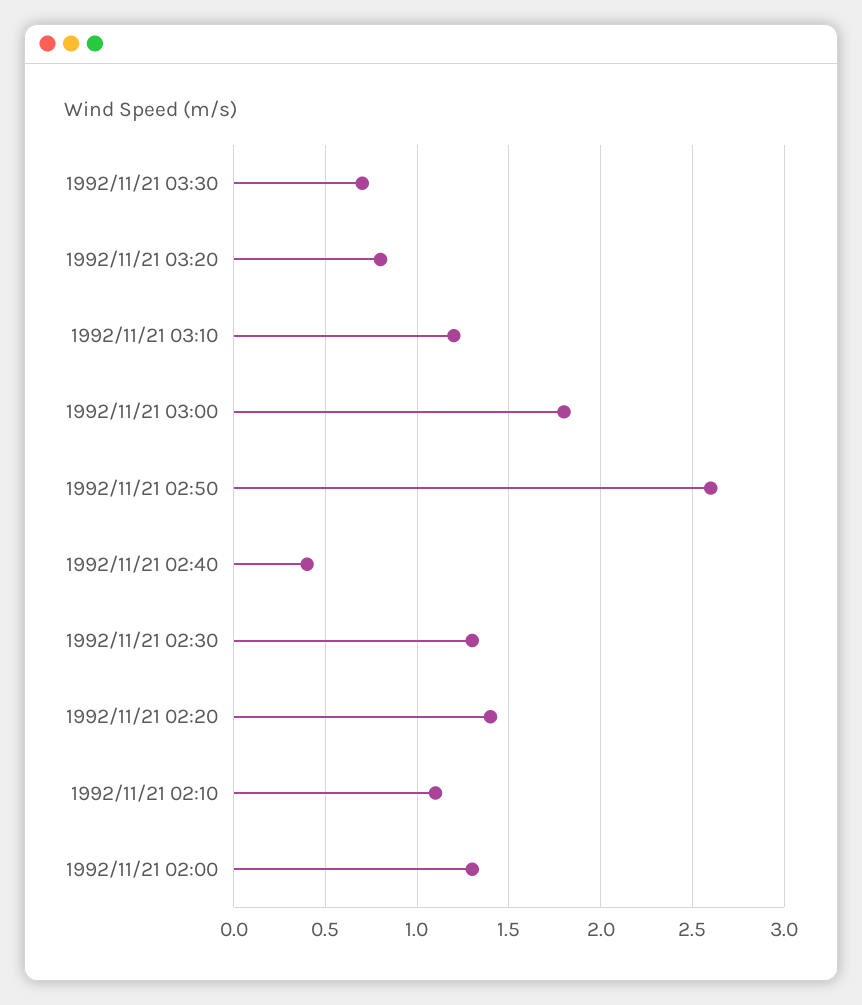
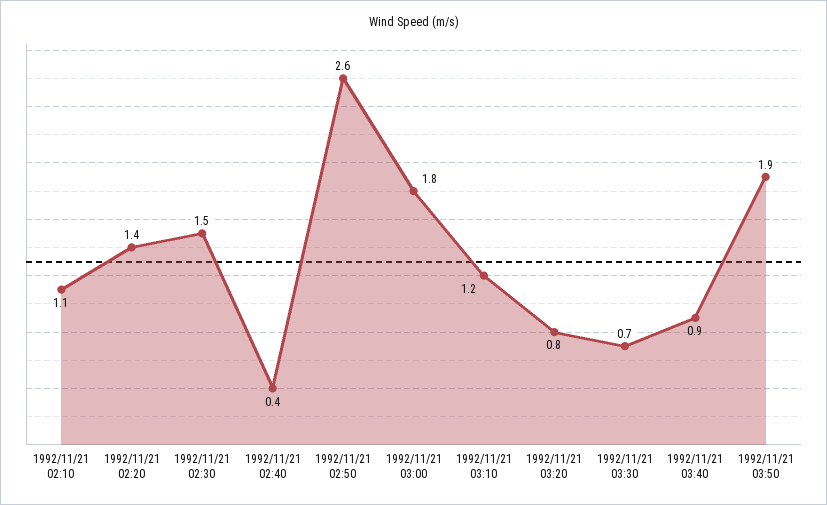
1992/11/21 02:30: 1.3 -> 1.5
1992/11/21 02:00: 1.3 -> none
1992/11/21 03:40: none -> 0.9
1992/11/21 03:50: none -> 1.9

